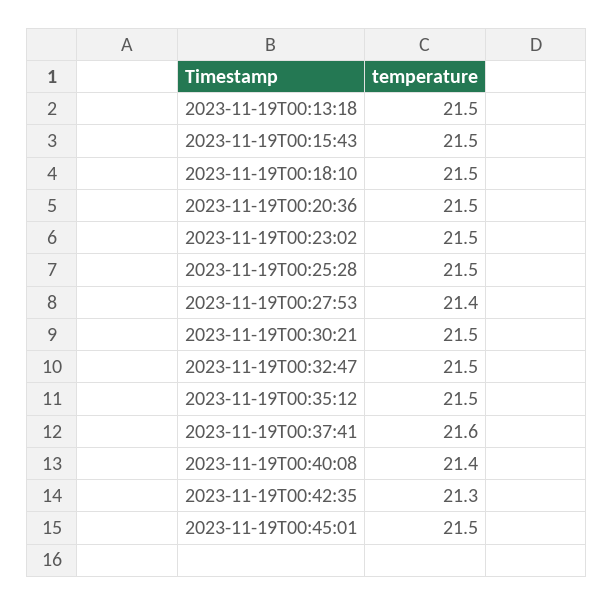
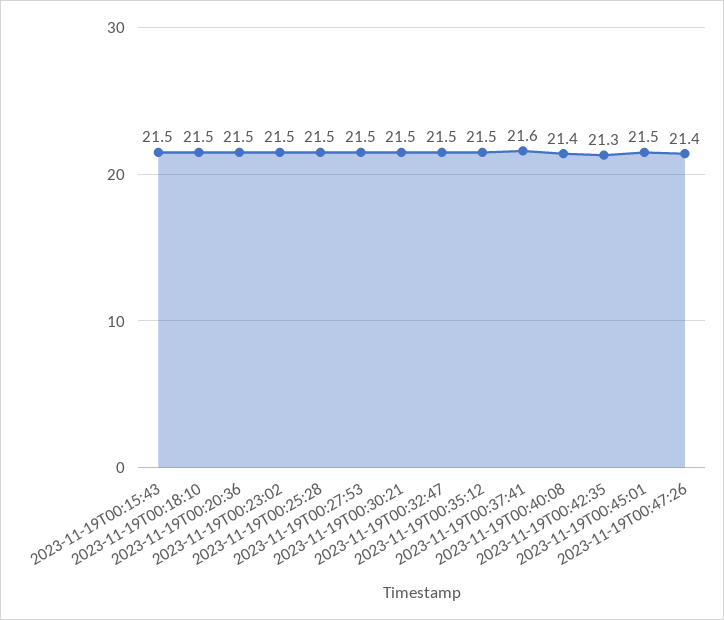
2023-11-19T00:13:18: 21.5 -> none
2023-11-19T00:27:53: 21.4 -> 21.5
2023-11-19T00:47:26: none -> 21.4

